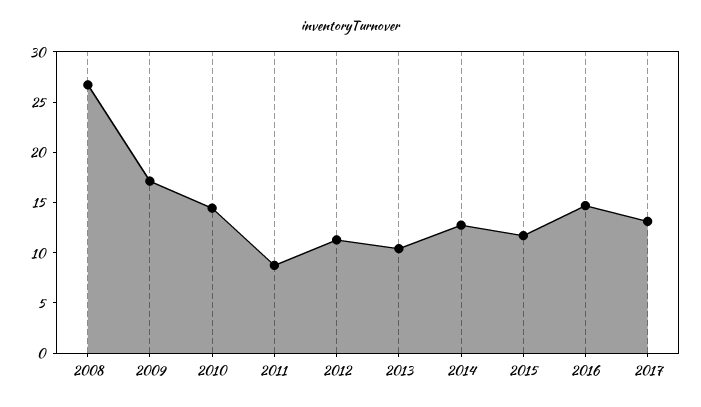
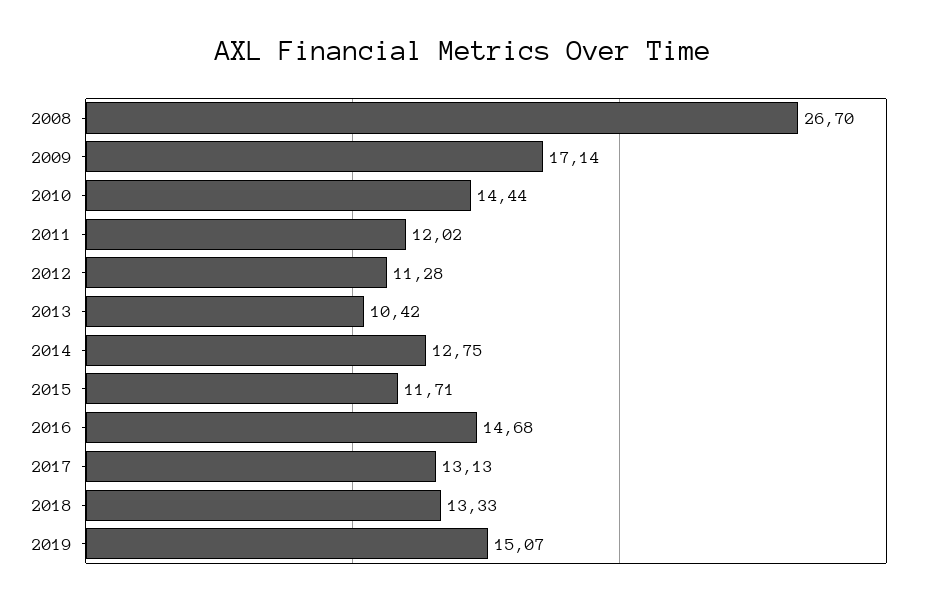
2011: 9 -> 12.02
2018: none -> 13.33
2019: none -> 15.07

